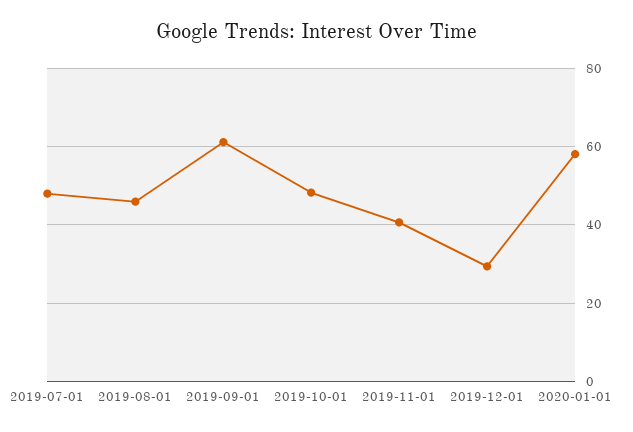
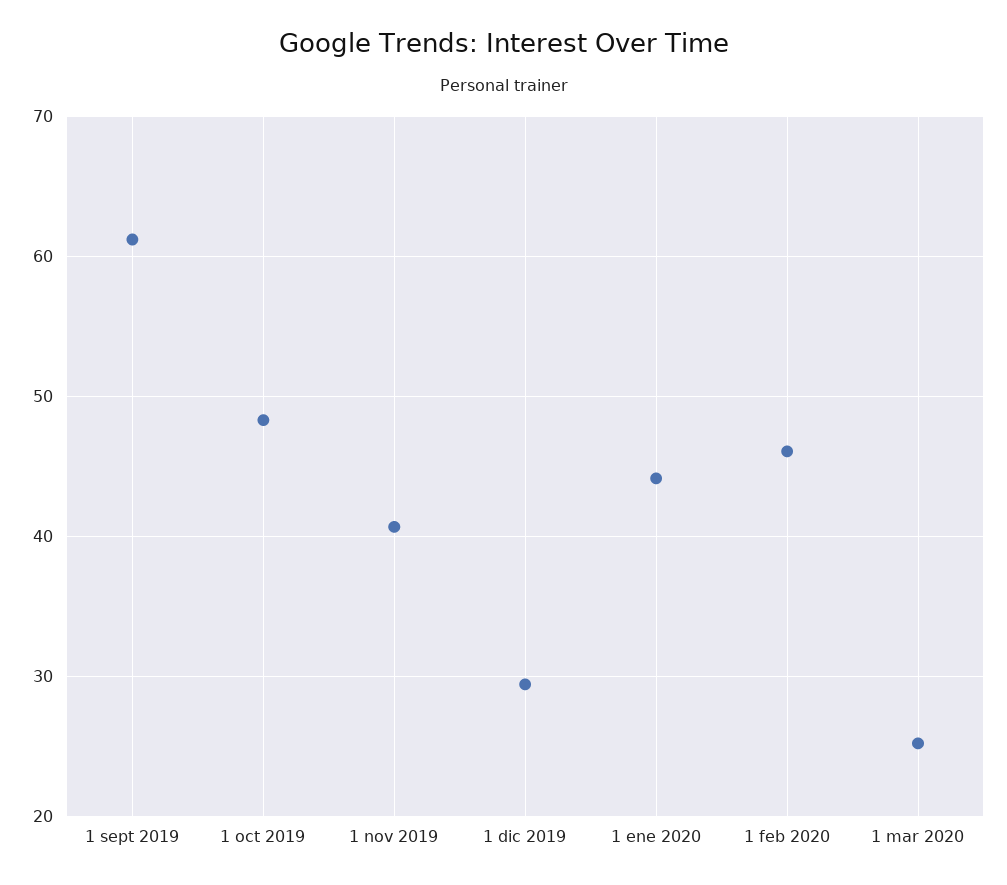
2019-07-01: 48 -> none
2019-08-01: 46 -> none
2020-01-01: 58 -> 44
1 feb 2020: none -> 46
1 mar 2020: none -> 25

